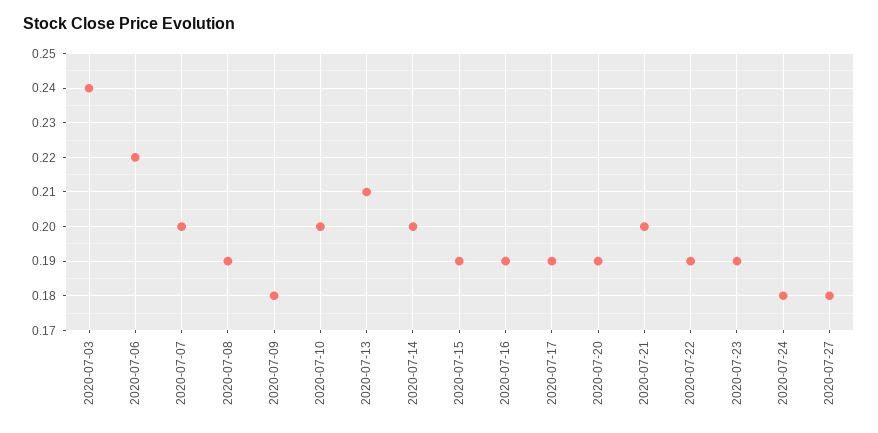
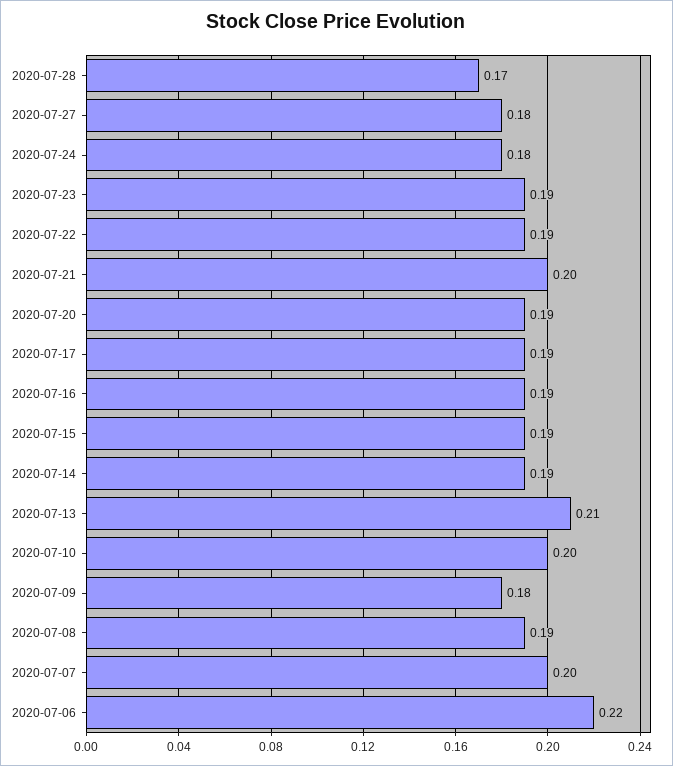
2020-07-03: 0.24 -> none
2020-07-14: 0.2 -> 0.19
2020-07-28: none -> 0.17

